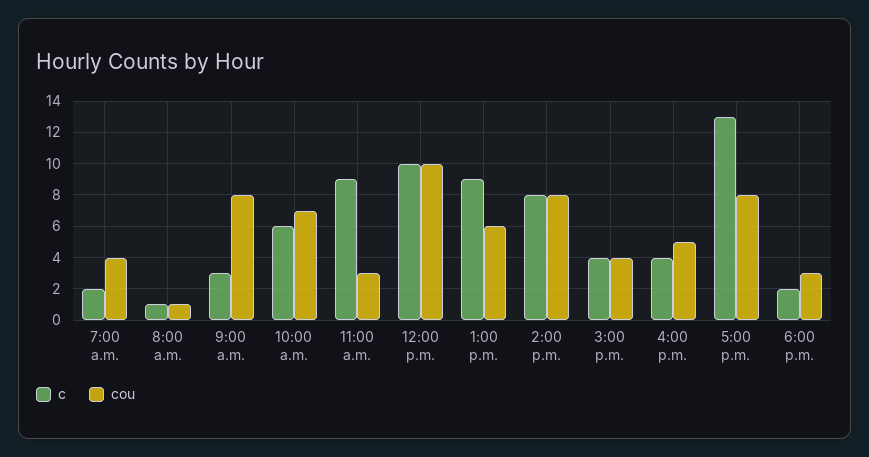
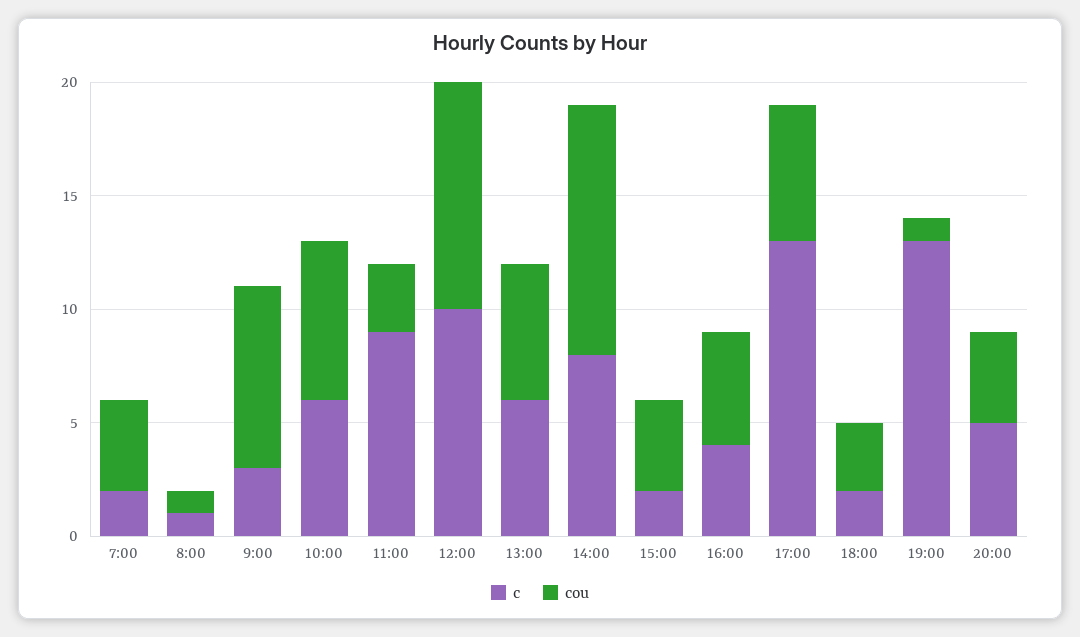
c, 1:00 p.m.: 9 -> 6
cou, 2:00 p.m.: 8 -> 11
c, 3:00 p.m.: 4 -> 2
cou, 5:00 p.m.: 8 -> 6
c, 19:00: none -> 13
cou, 19:00: none -> 1
c, 20:00: none -> 5
cou, 20:00: none -> 4

